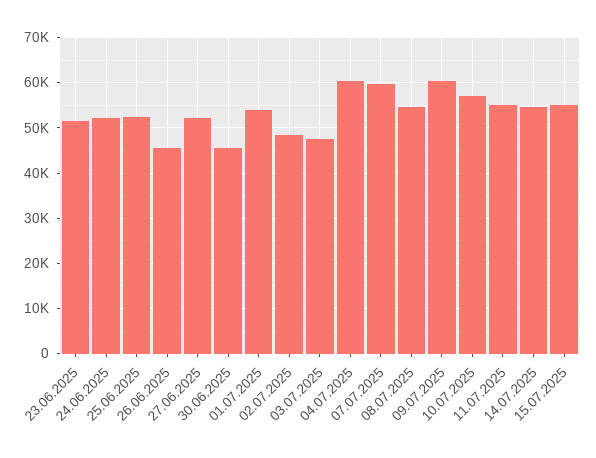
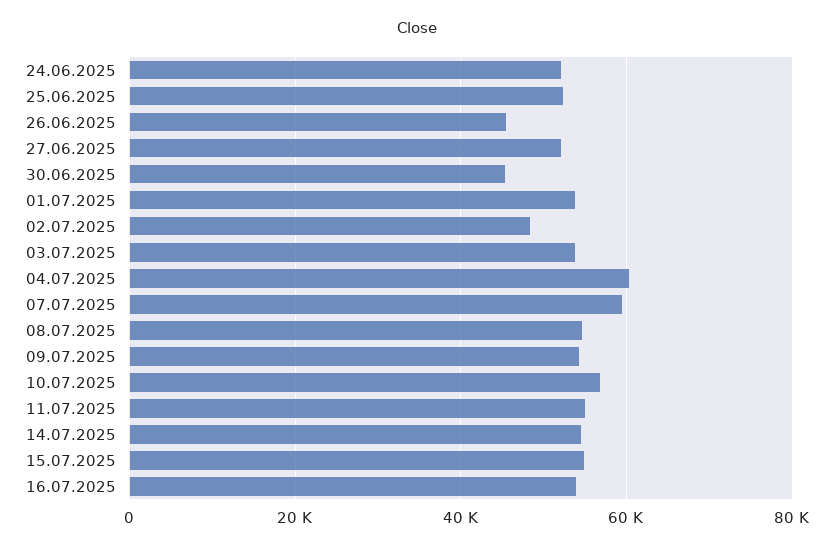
23.06.2025: 52000 -> none
03.07.2025: 48000 -> 54000
09.07.2025: 60000 -> 54000
16.07.2025: none -> 54000

